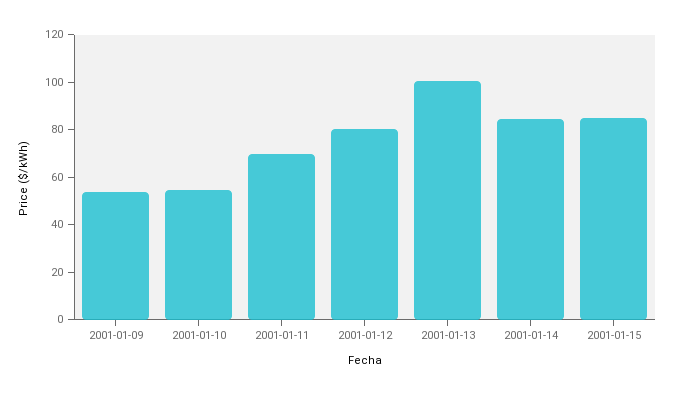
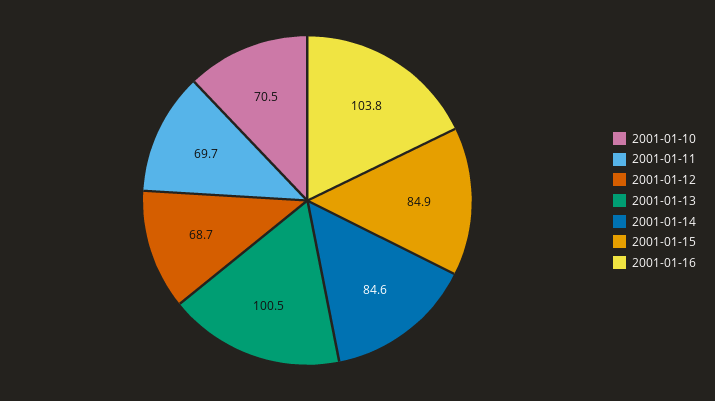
2001-01-09: 55 -> none
2001-01-10: 55 -> 70.5
2001-01-12: 80 -> 68.7
2001-01-16: none -> 103.8

